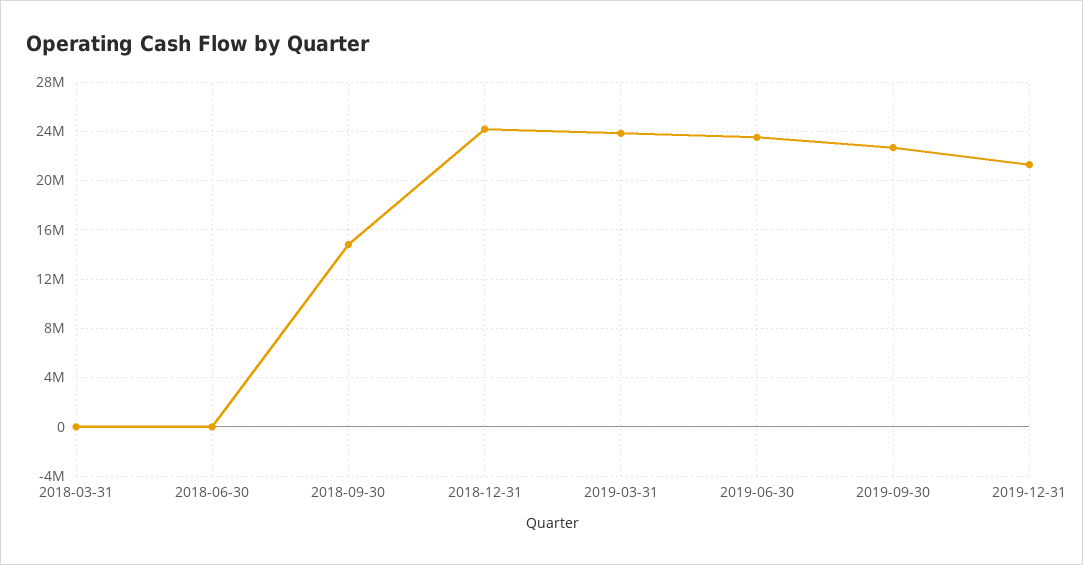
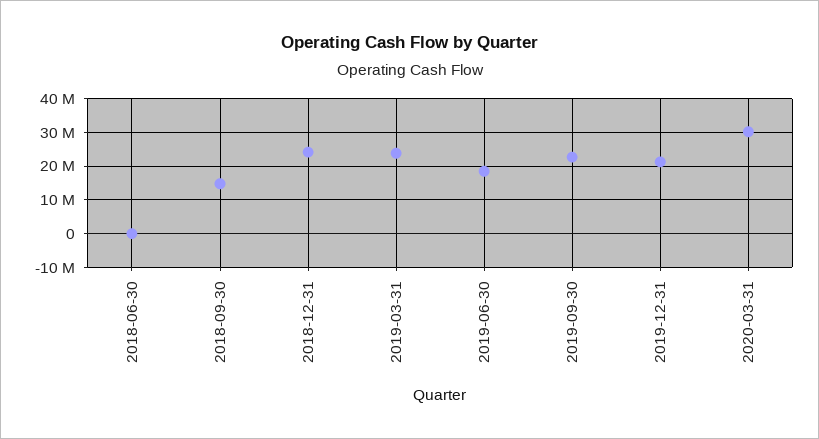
2018-03-31: 0 -> none
2019-06-30: 23500000 -> 18000000
2020-03-31: none -> 30000000

